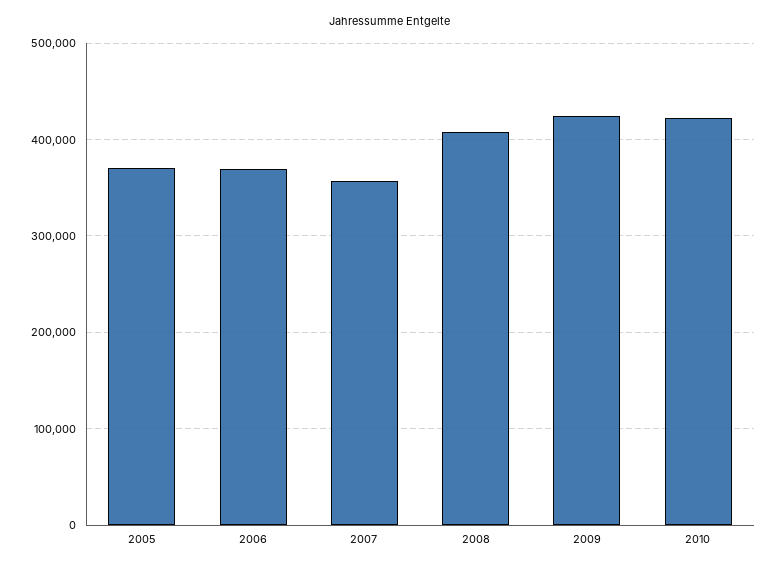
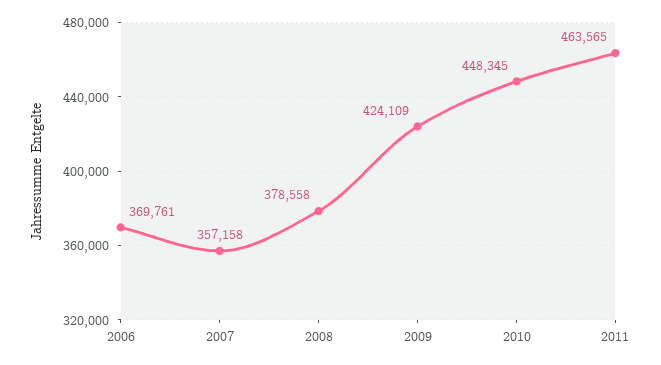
2005: 370000 -> none
2008: 410000 -> 378558
2010: 420000 -> 448345
2011: none -> 463565

